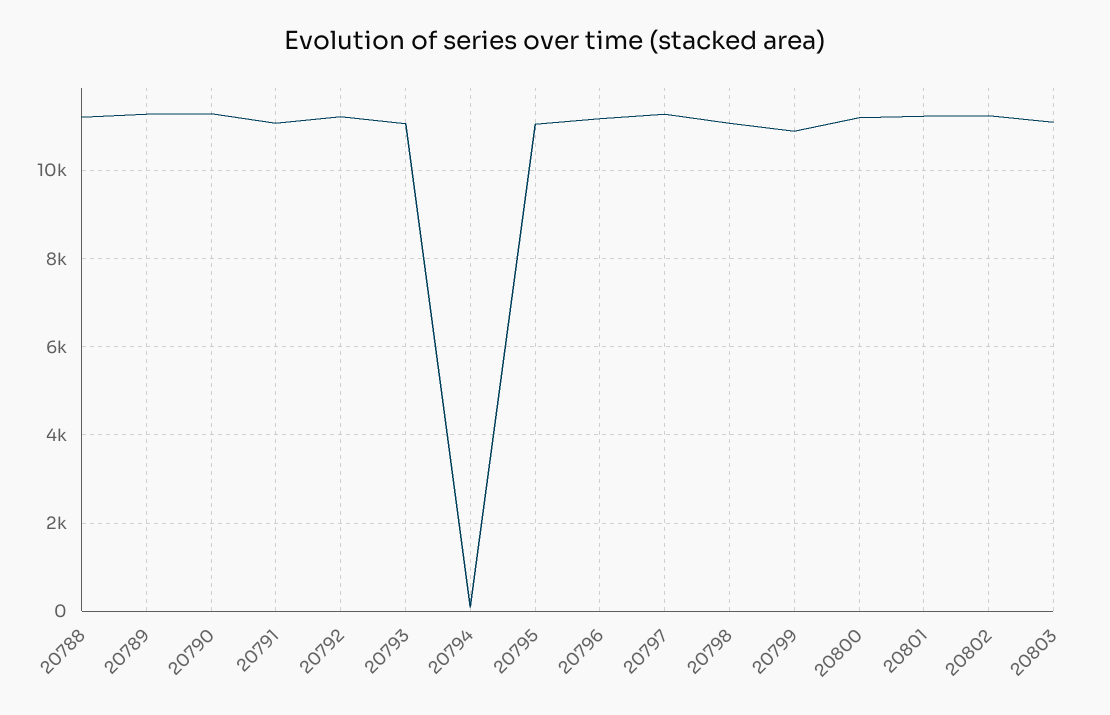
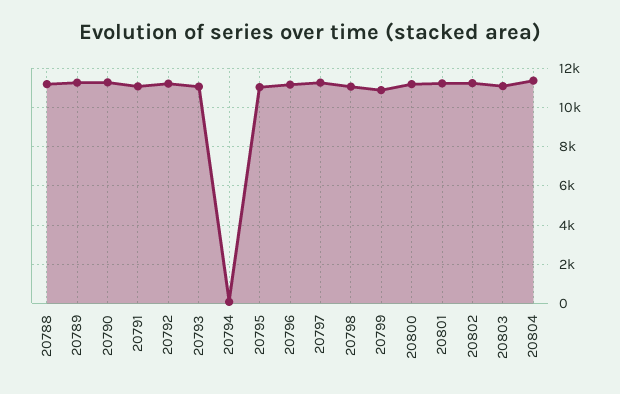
20804: none -> 11500

